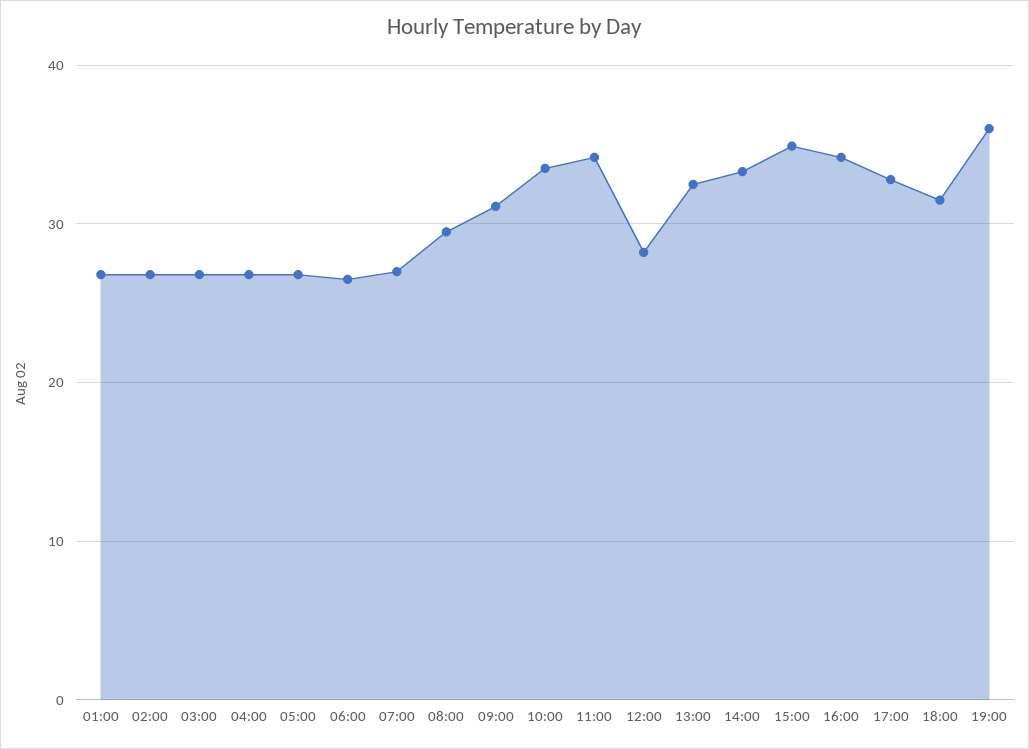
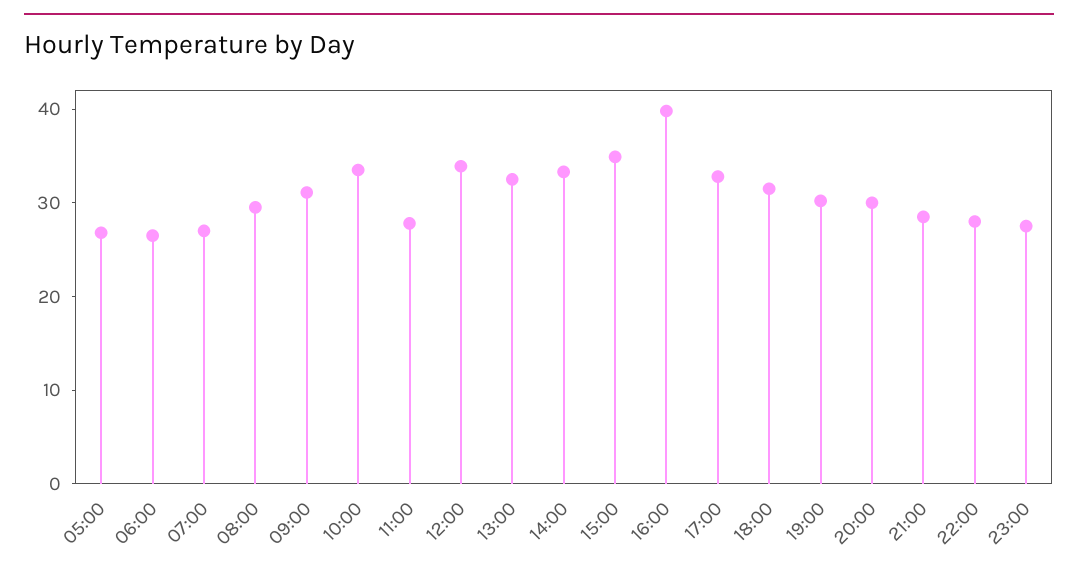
01:00: 27 -> none
02:00: 27 -> none
03:00: 27 -> none
04:00: 27 -> none
11:00: 34 -> 28
12:00: 28 -> 34
16:00: 34 -> 40
19:00: 36 -> 30
20:00: none -> 30
21:00: none -> 28
22:00: none -> 28
23:00: none -> 28

